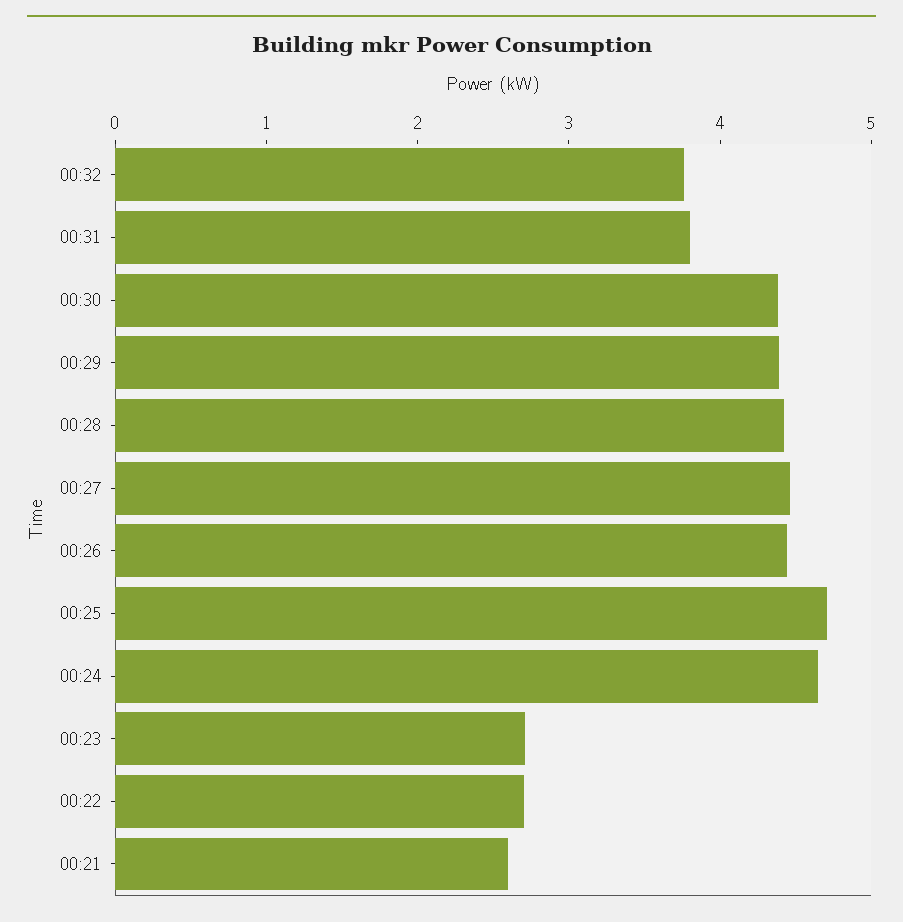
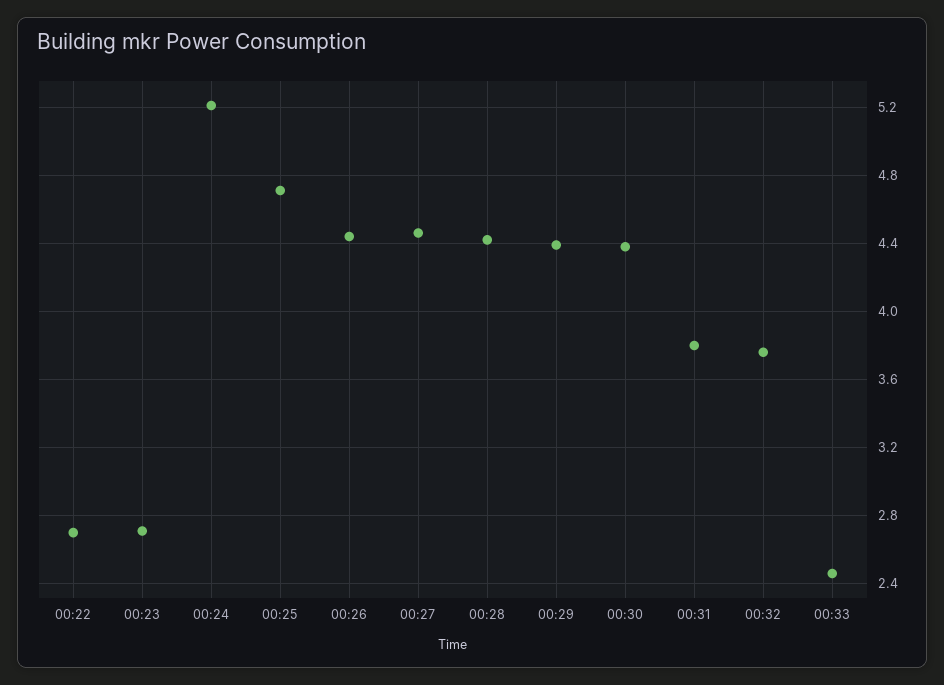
00:24: 4.6 -> 5.2
00:21: 2.6 -> none
00:33: none -> 2.45

